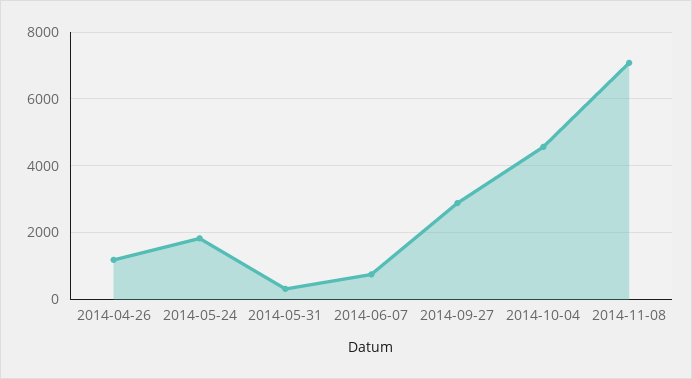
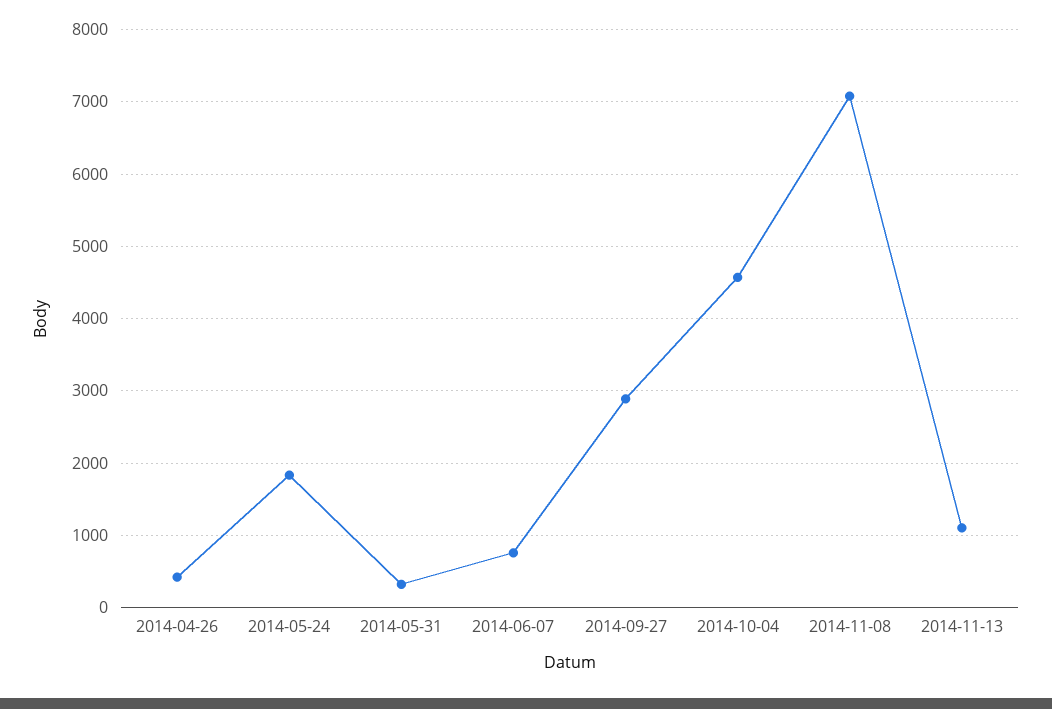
2014-04-26: 1200 -> 400
2014-11-13: none -> 1100

